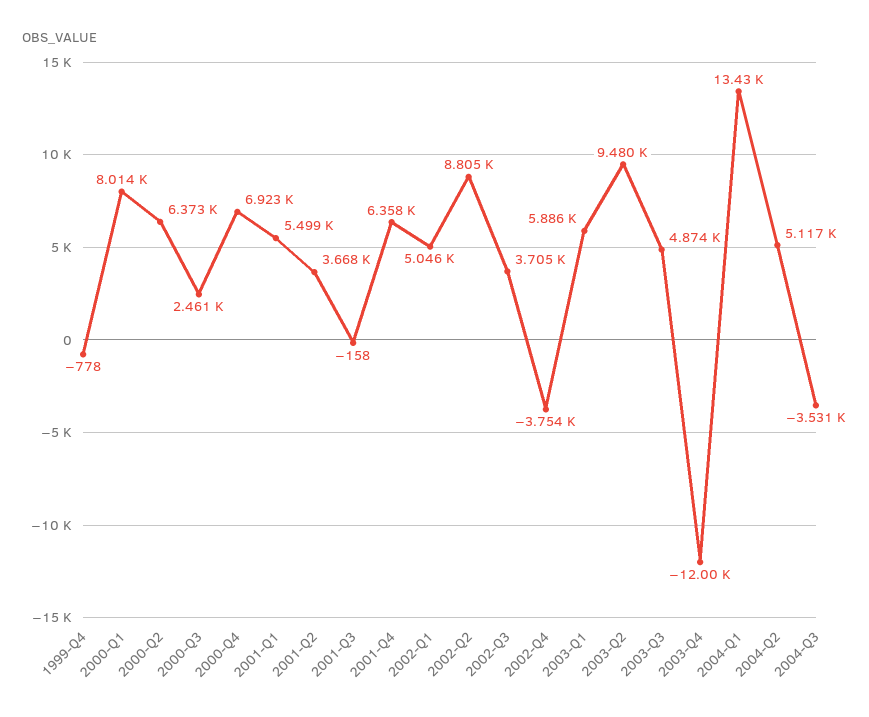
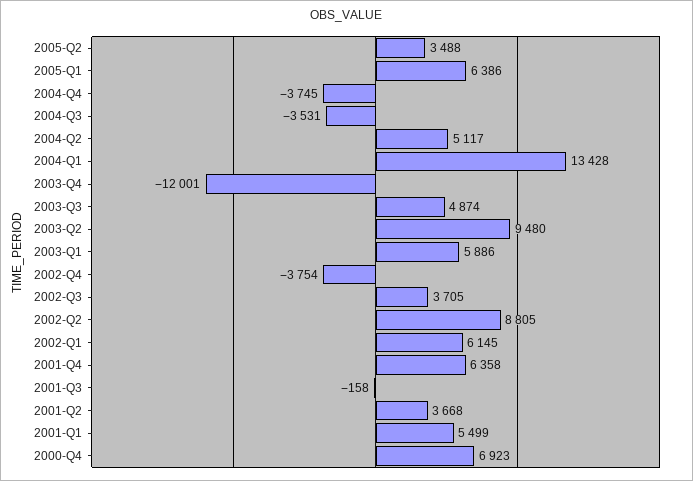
1999-Q4: -778 -> none
2000-Q1: 8014 -> none
2000-Q2: 6373 -> none
2000-Q3: 2461 -> none
2002-Q1: 5046 -> 6145
2005-Q2: none -> 3488
2005-Q1: none -> 6386
2004-Q4: none -> -3745

